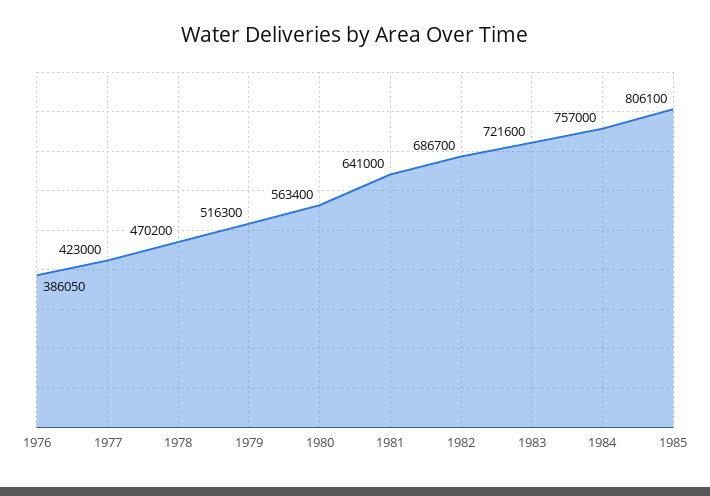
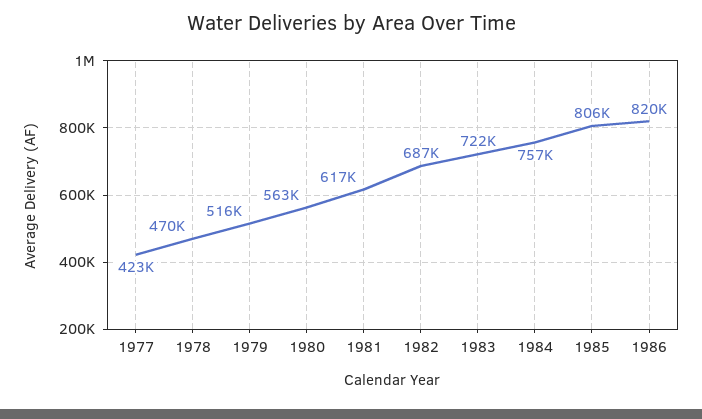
1976: 386050 -> none
1981: 641000 -> 617000
1986: none -> 820000

